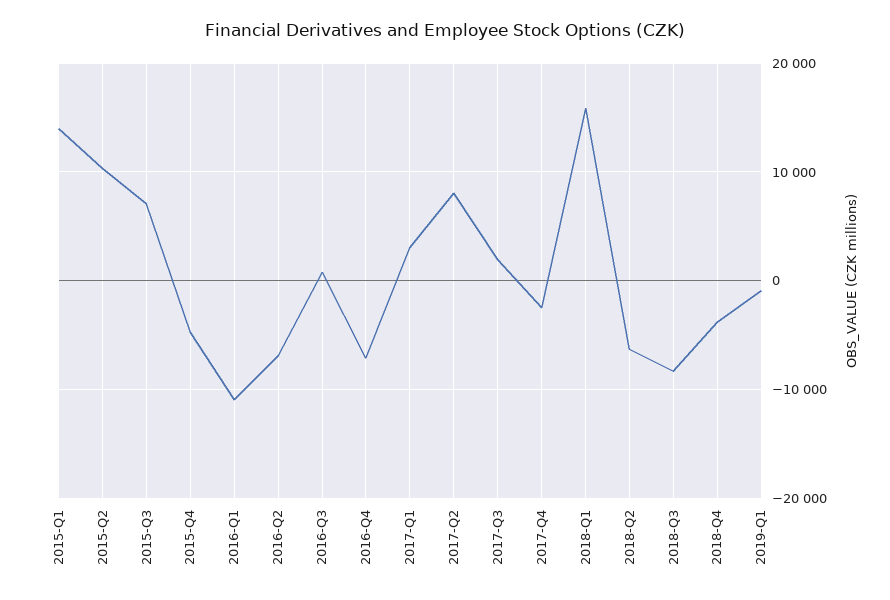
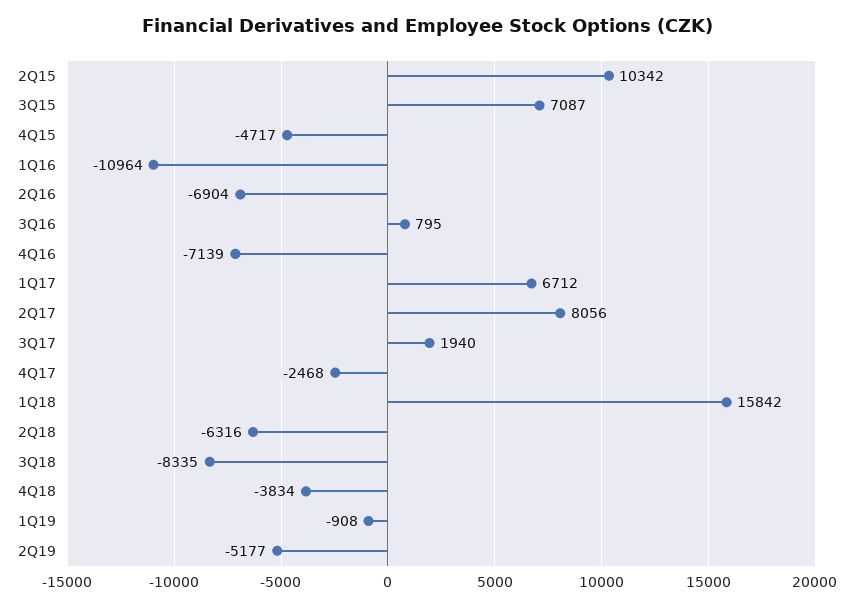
2015-Q1: 14000 -> none
2017-Q1: 3000 -> 6712
2Q19: none -> -5177

